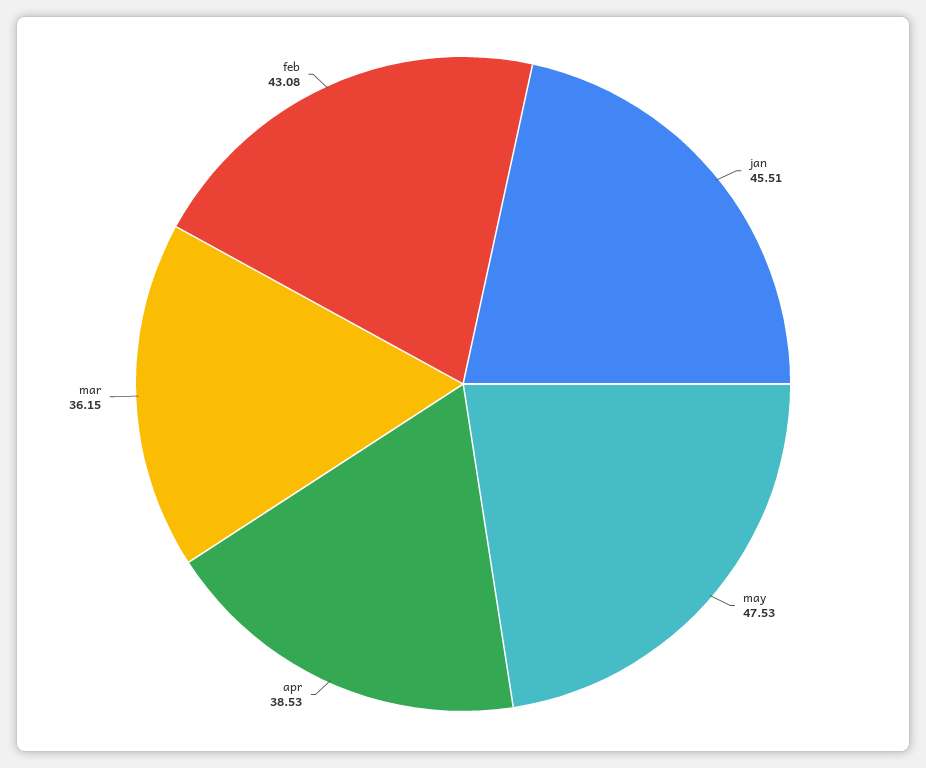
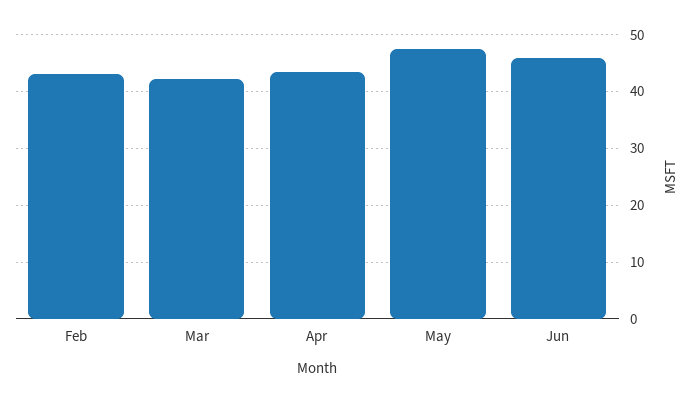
jan: 45.51 -> none
apr: 38.53 -> 44
mar: 36.15 -> 42
Jun: none -> 46

